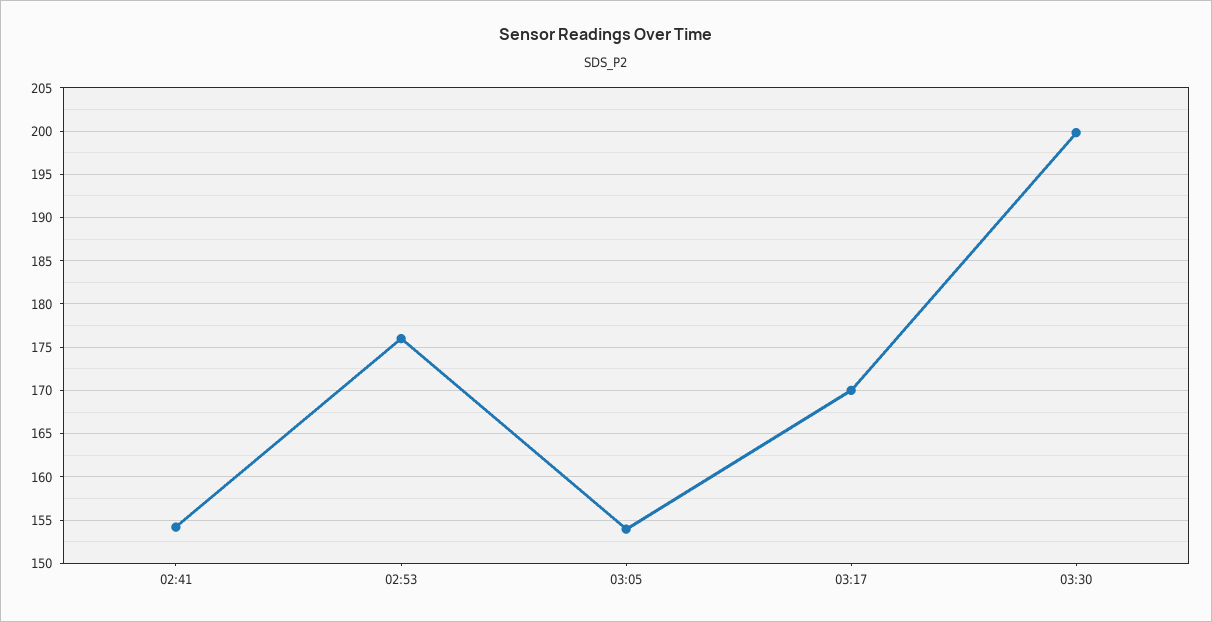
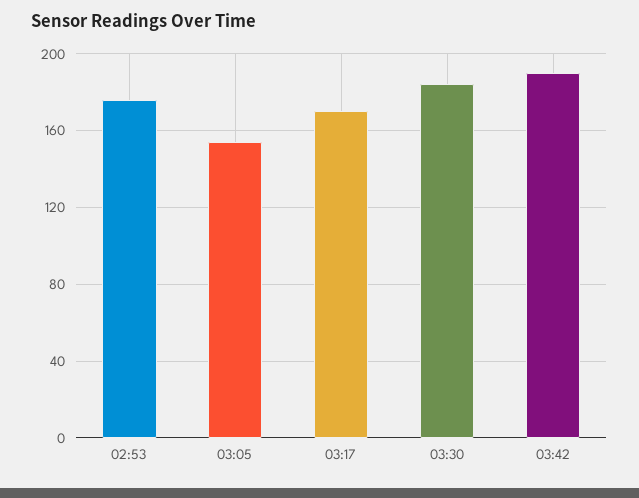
02:41: 154 -> none
03:30: 200 -> 185
03:42: none -> 190

